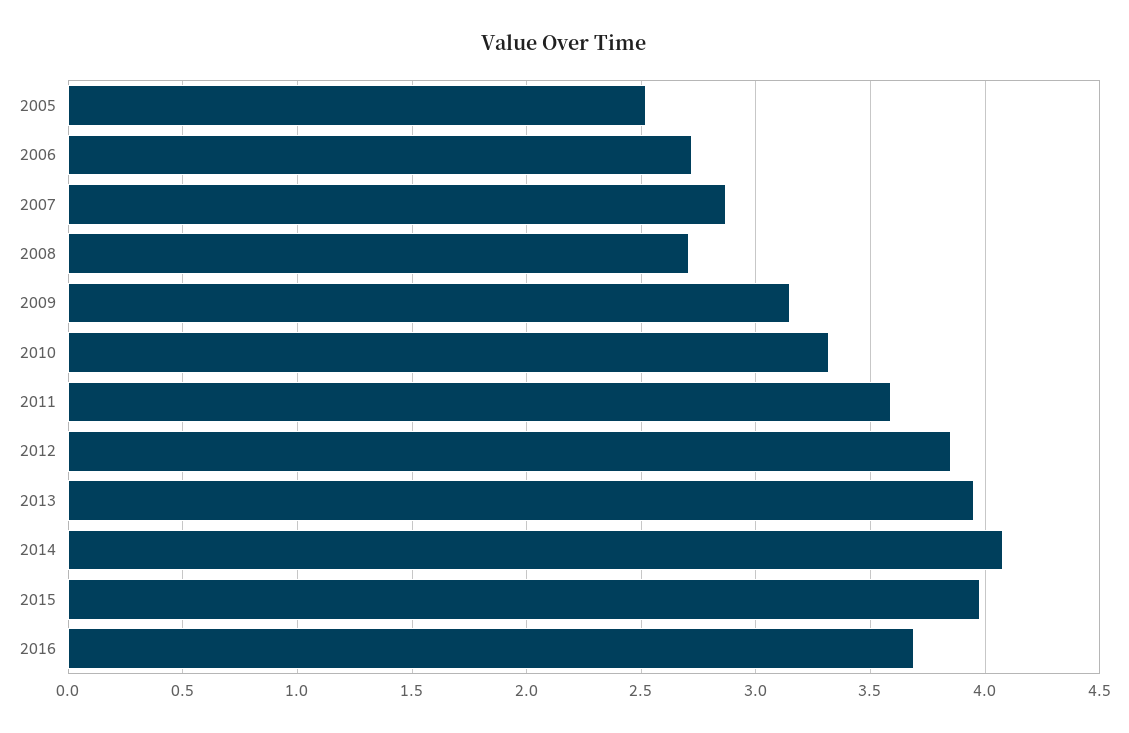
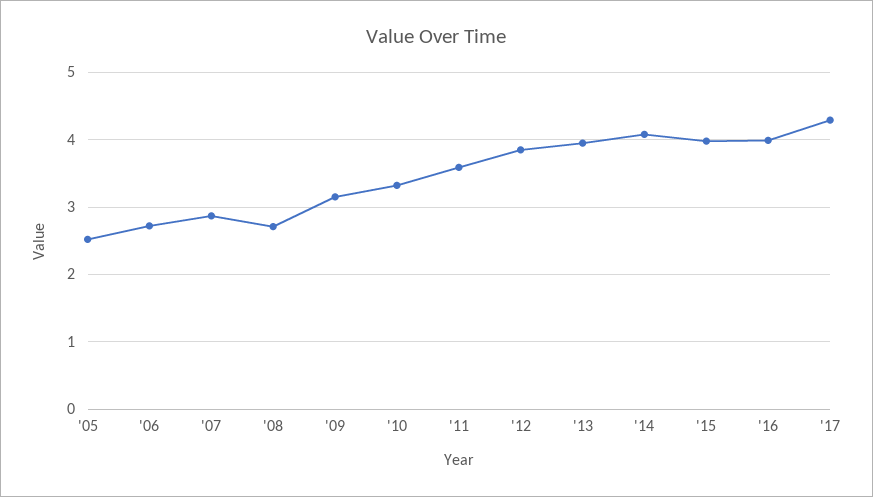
2016: 3.7 -> 4
'17: none -> 4.3

